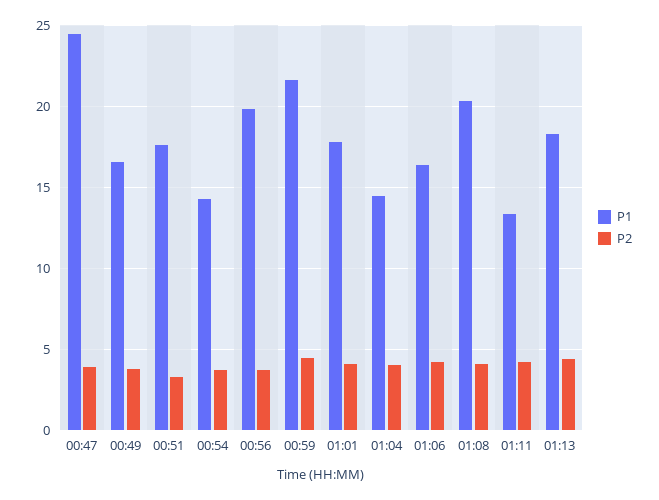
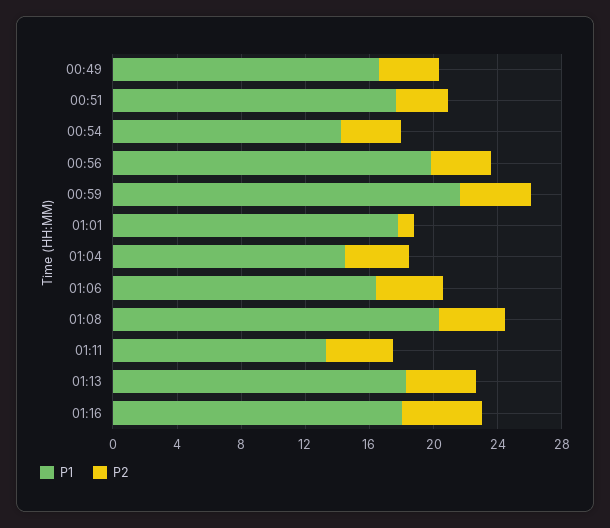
P1, 00:47: 24.5 -> none
P2, 00:47: 4 -> none
P2, 01:01: 4 -> 1
P1, 01:16: none -> 18
P2, 01:16: none -> 5

